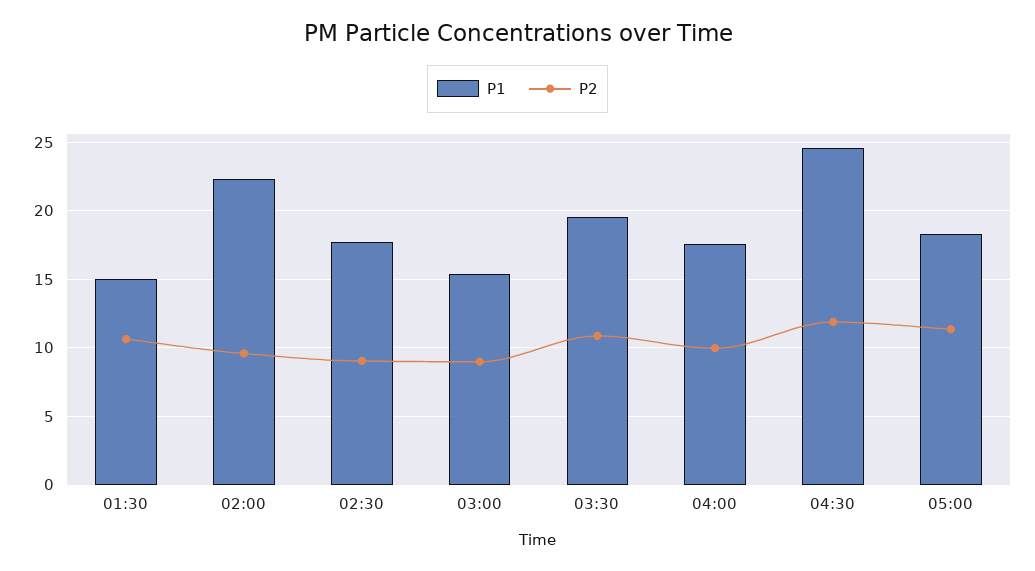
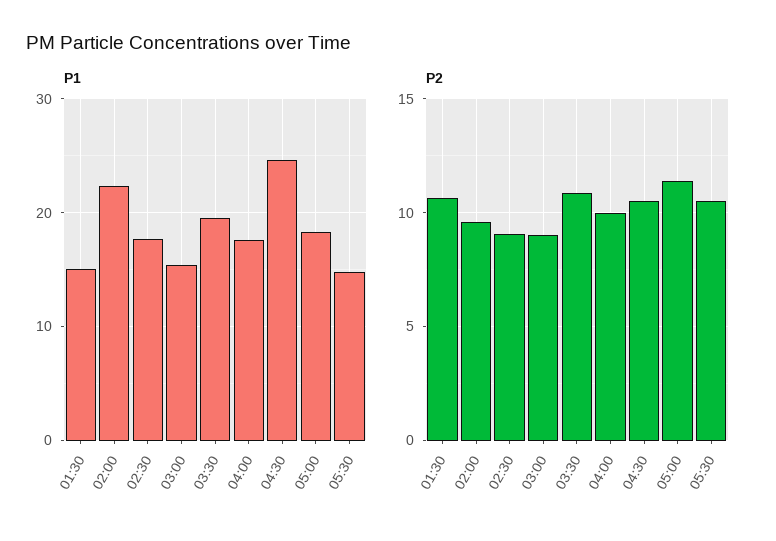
P2, 04:30: 12 -> 10.5
P1, 05:30: none -> 15
P2, 05:30: none -> 10.5

